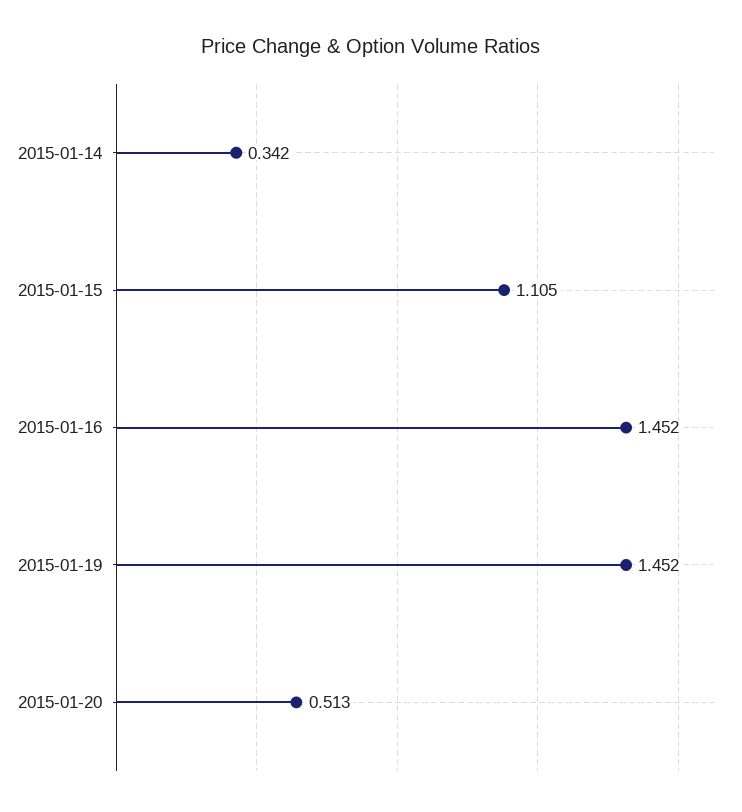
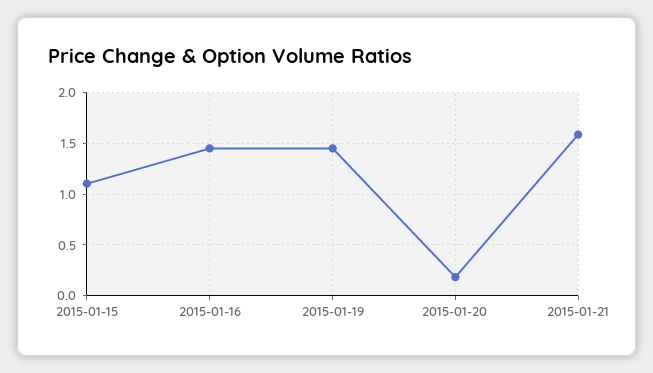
2015-01-14: 0.342 -> none
2015-01-20: 0.513 -> 0.2
2015-01-21: none -> 1.6

